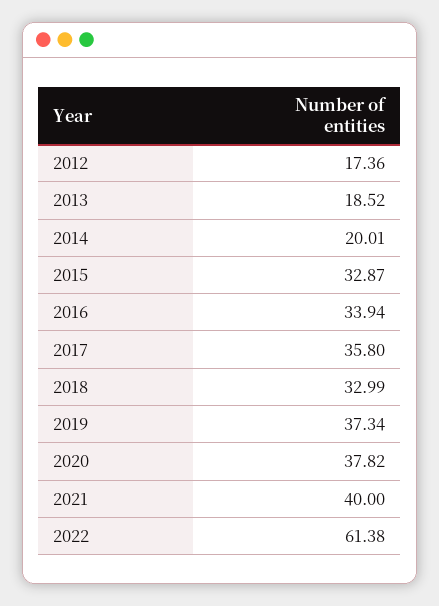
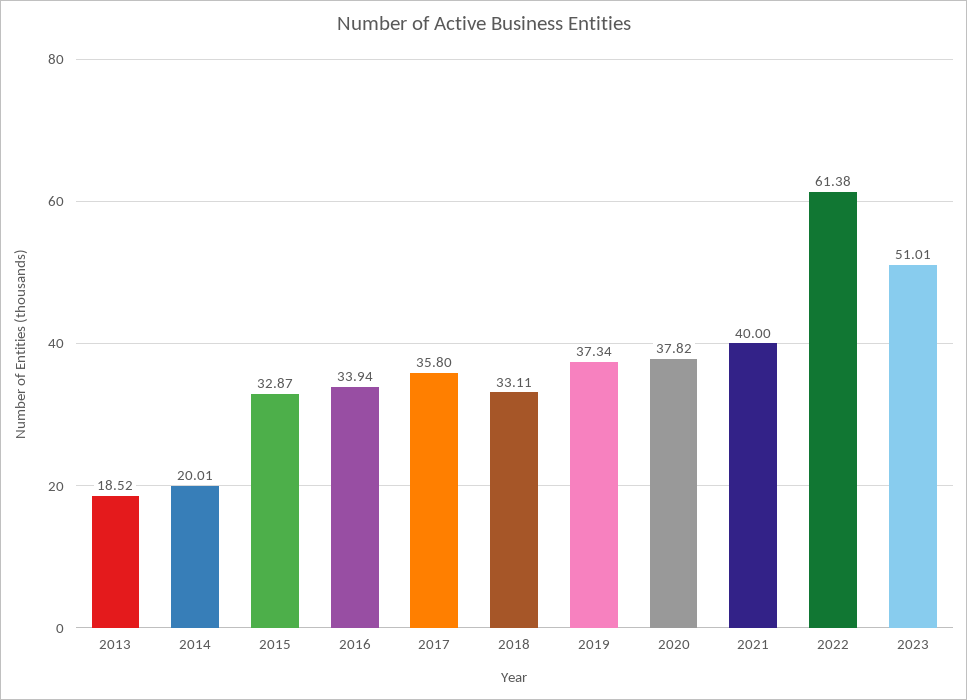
2012: 17.36 -> none
2018: 32.99 -> 33.11
2023: none -> 51.01

